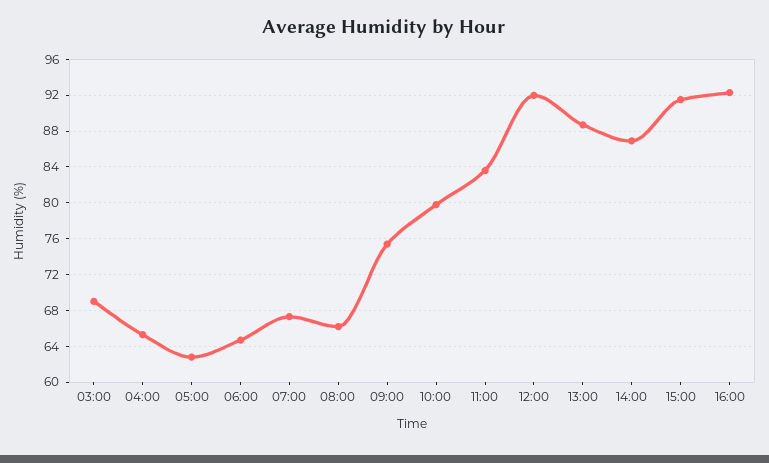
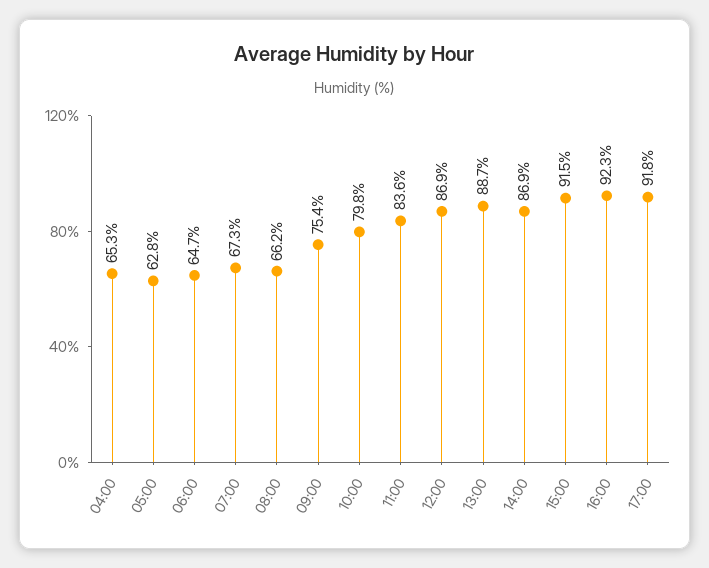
03:00: 69 -> none
12:00: 92 -> 86.9
17:00: none -> 91.8

